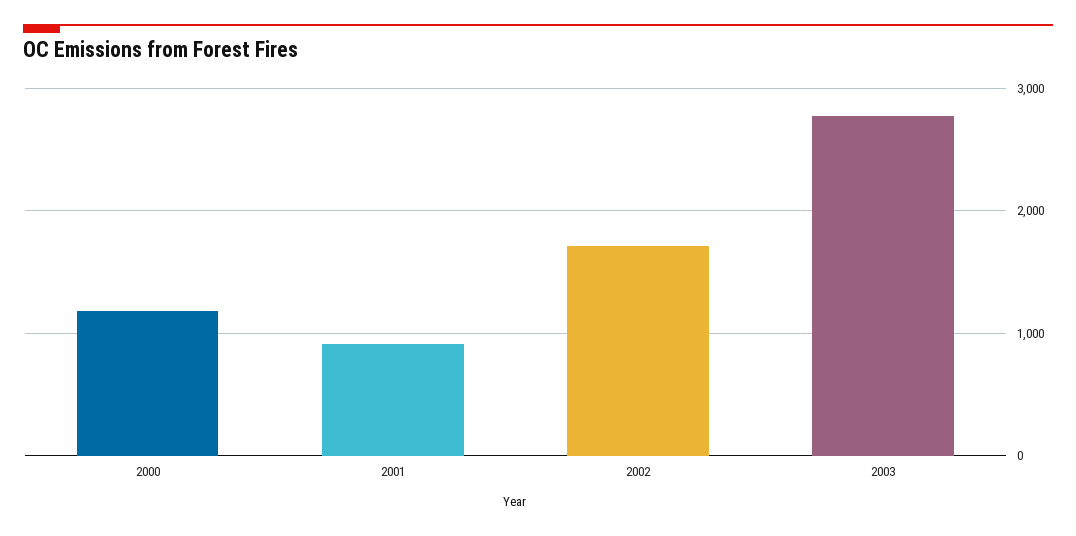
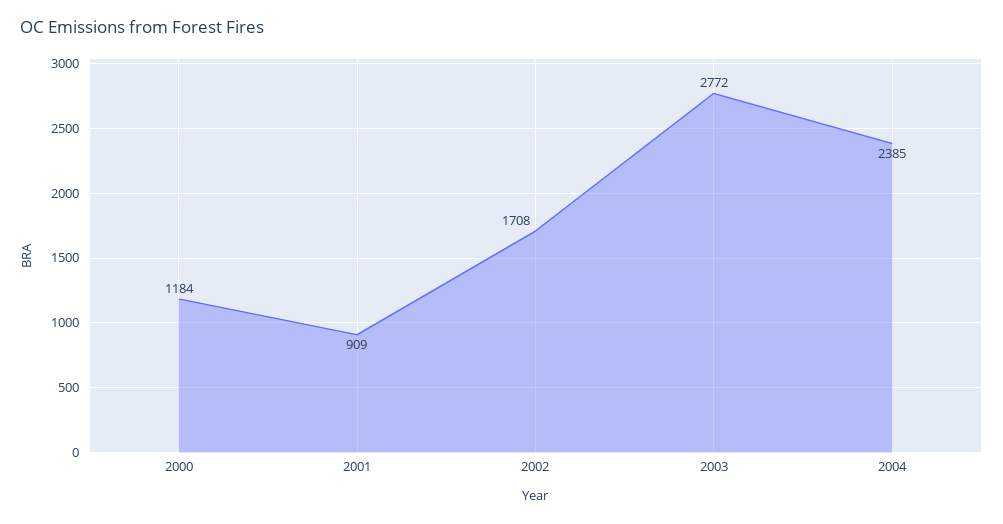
2004: none -> 2385

